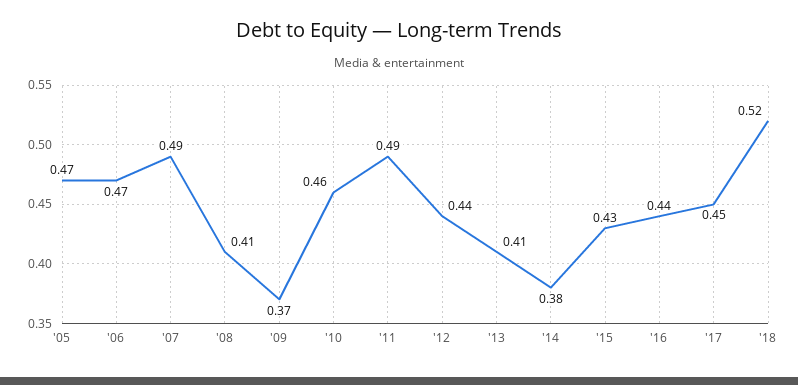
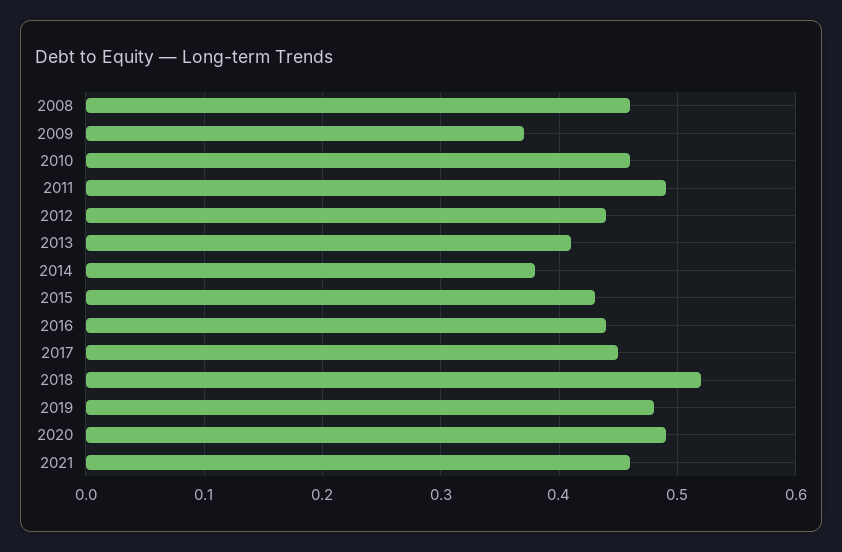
'05: 0.47 -> none
'06: 0.47 -> none
'07: 0.49 -> none
'08: 0.41 -> 0.46
2019: none -> 0.48
2020: none -> 0.49
2021: none -> 0.46

